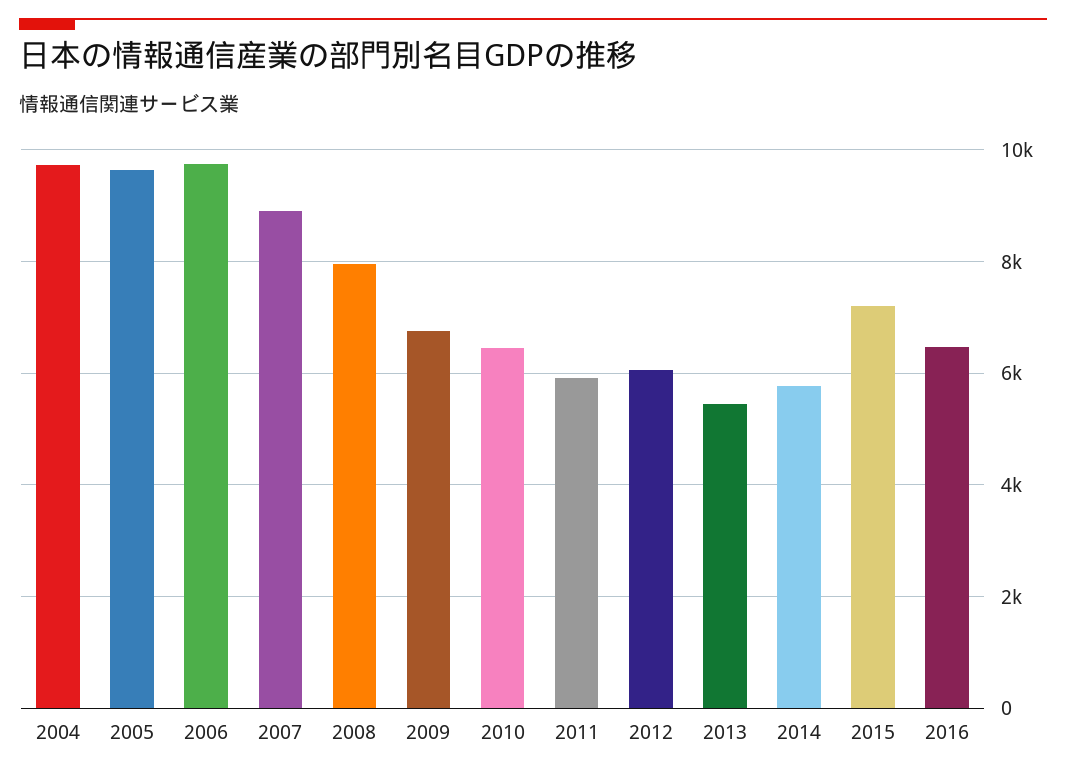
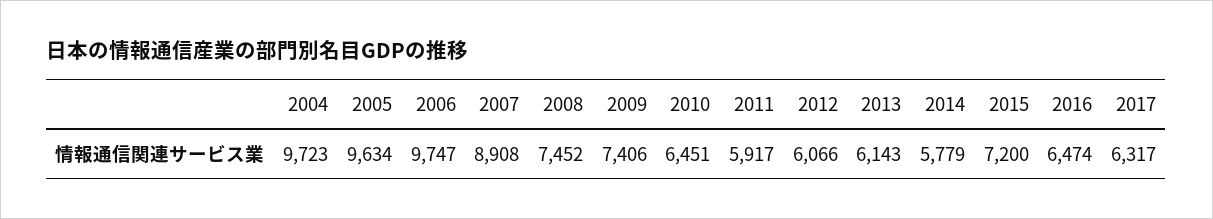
2008: 8000 -> 7452
2009: 6800 -> 7406
2013: 5400 -> 6143
2017: none -> 6317

